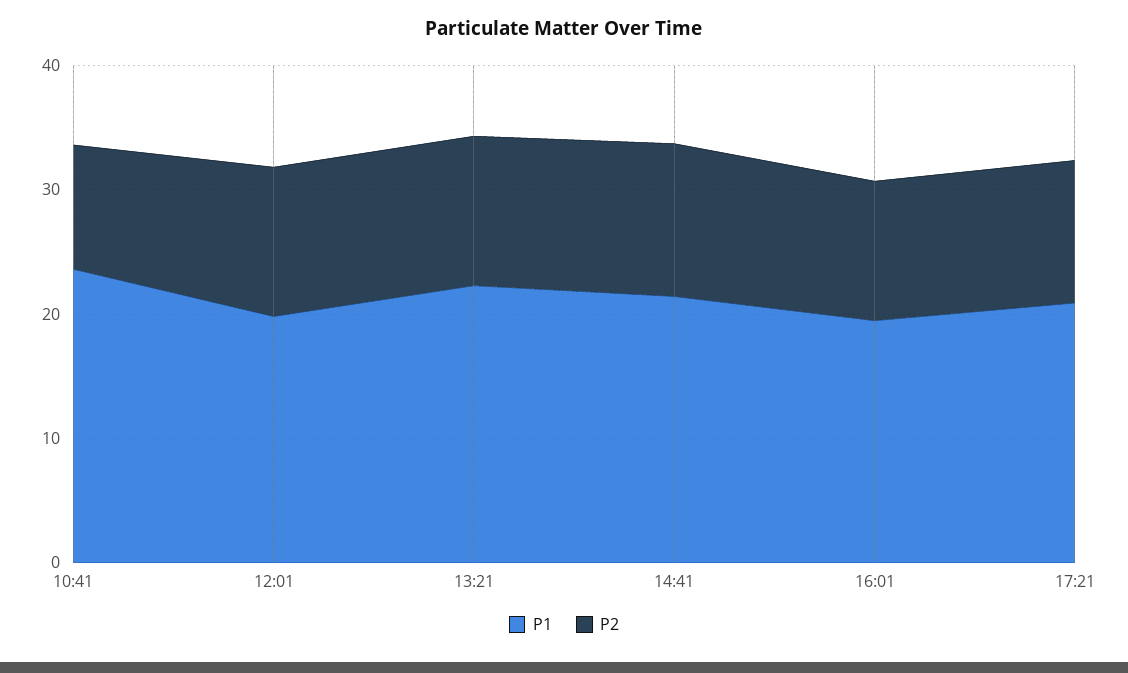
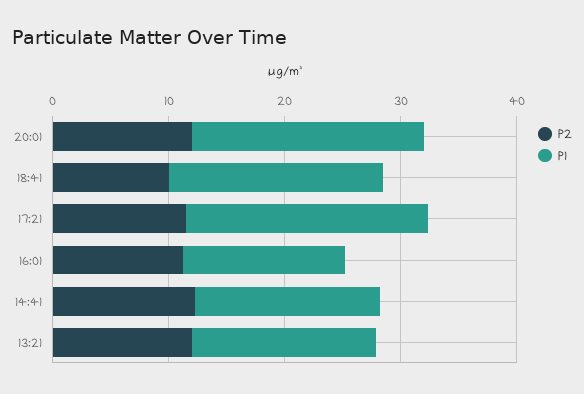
P1, 10:41: 24 -> none
P2, 10:41: 10 -> none
P1, 12:01: 20 -> none
P2, 12:01: 12 -> none
P1, 13:21: 22 -> 16
P1, 14:41: 22 -> 16
P1, 16:01: 20 -> 14
P2, 20:01: none -> 12
P1, 20:01: none -> 20
P2, 18:41: none -> 10
P1, 18:41: none -> 18

